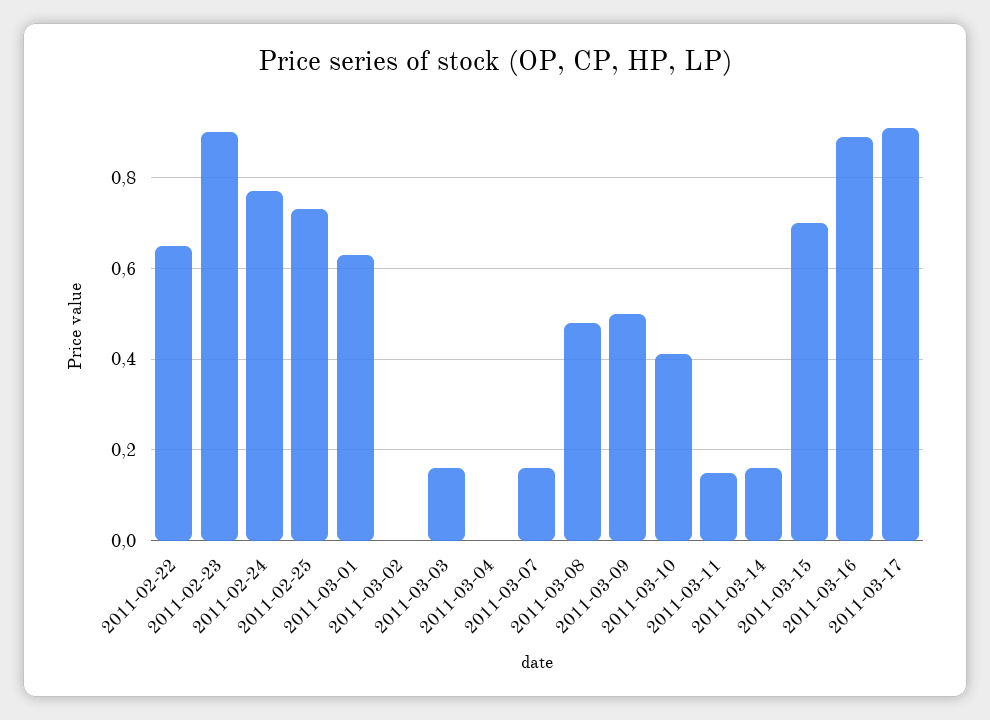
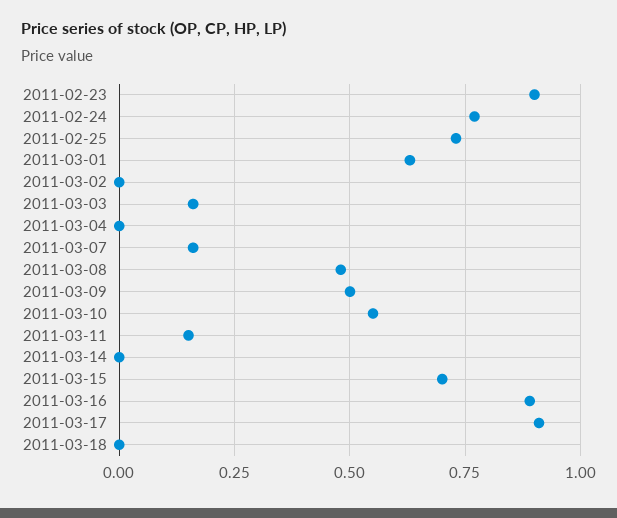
2011-02-22: 0.65 -> none
2011-03-10: 0.4 -> 0.55
2011-03-14: 0.15 -> 0
2011-03-18: none -> 0

